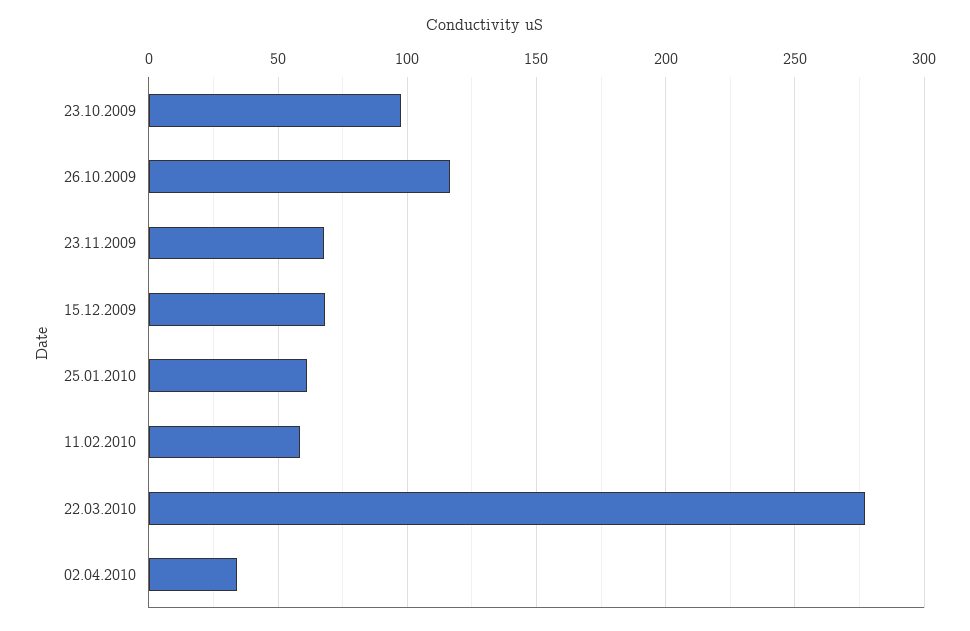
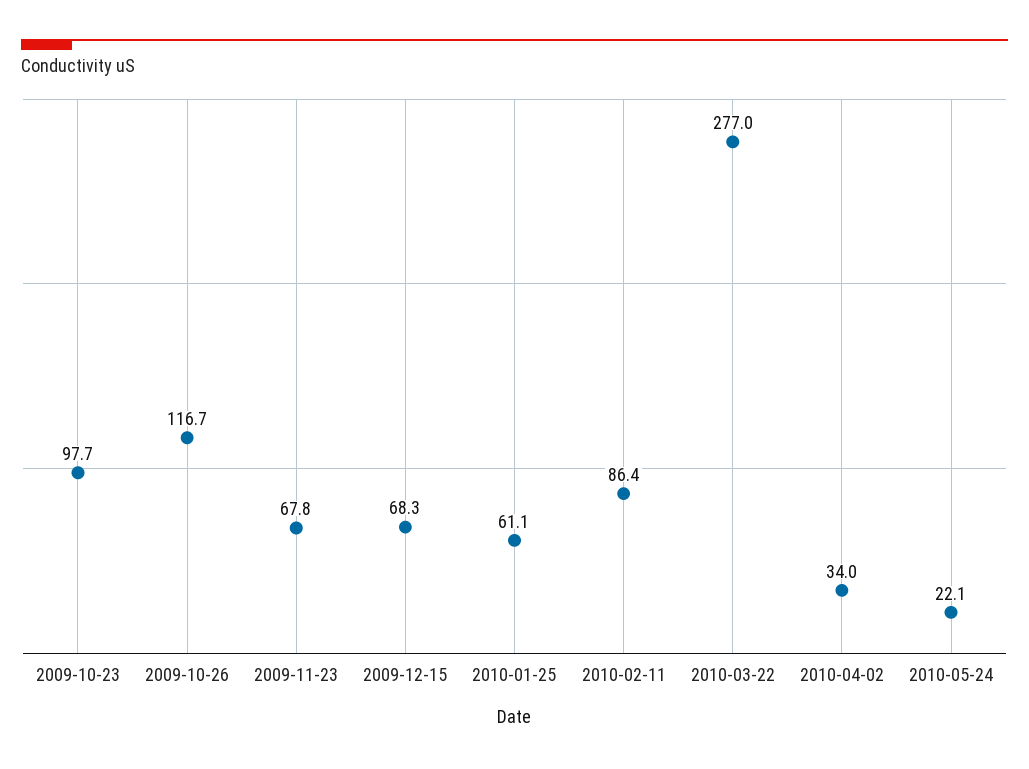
11.02.2010: 60 -> 86.4
2010-05-24: none -> 22.1

